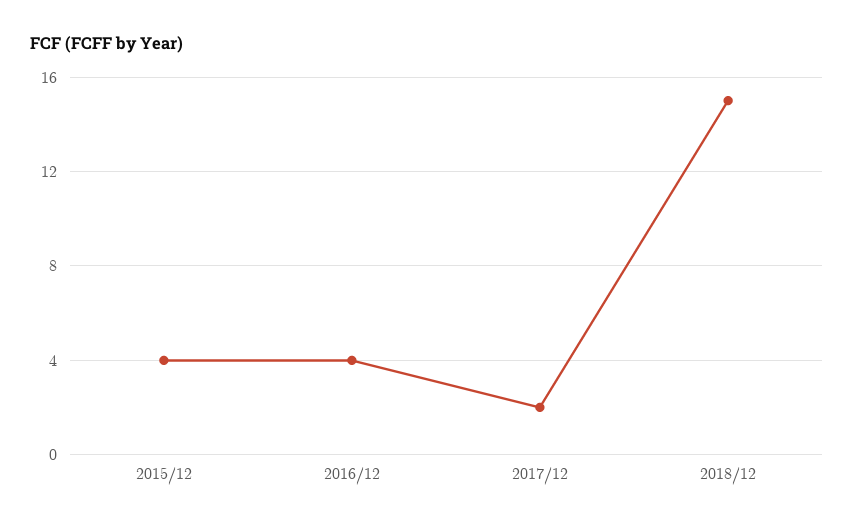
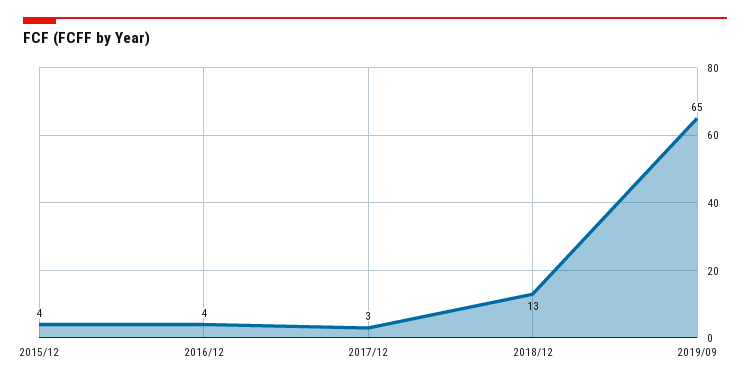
2017/12: 2 -> 3
2018/12: 15 -> 13
2019/09: none -> 65

